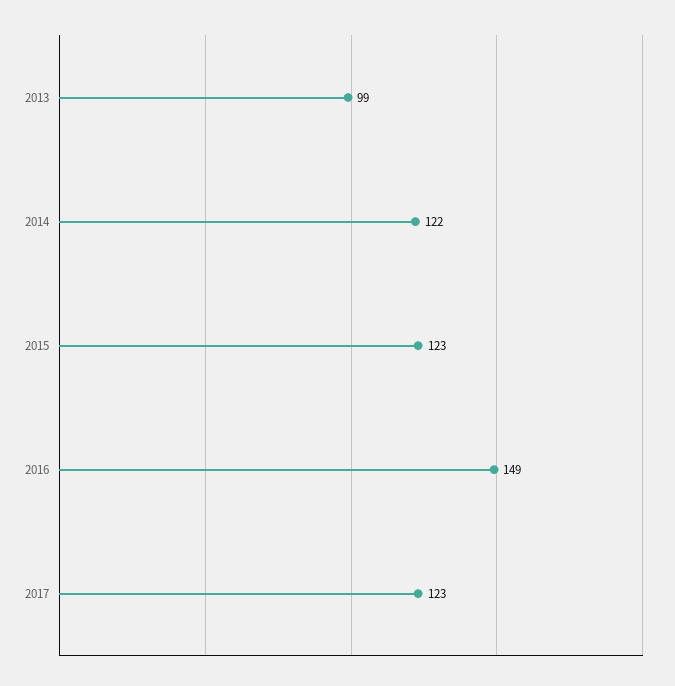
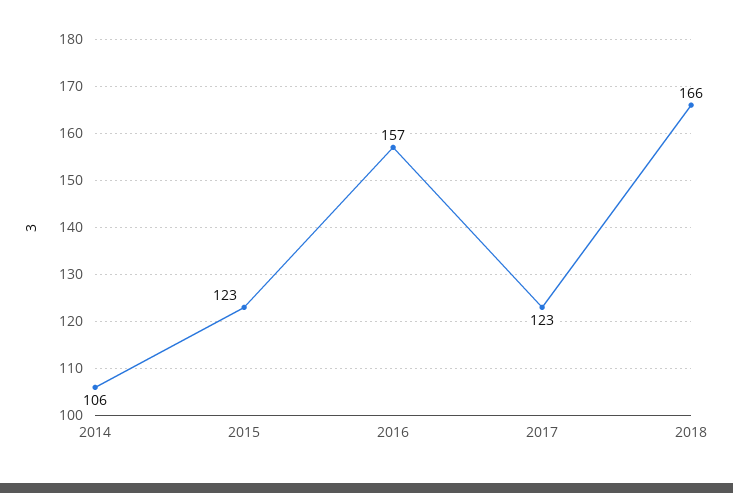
2013: 99 -> none
2014: 122 -> 106
2016: 149 -> 157
2018: none -> 166

